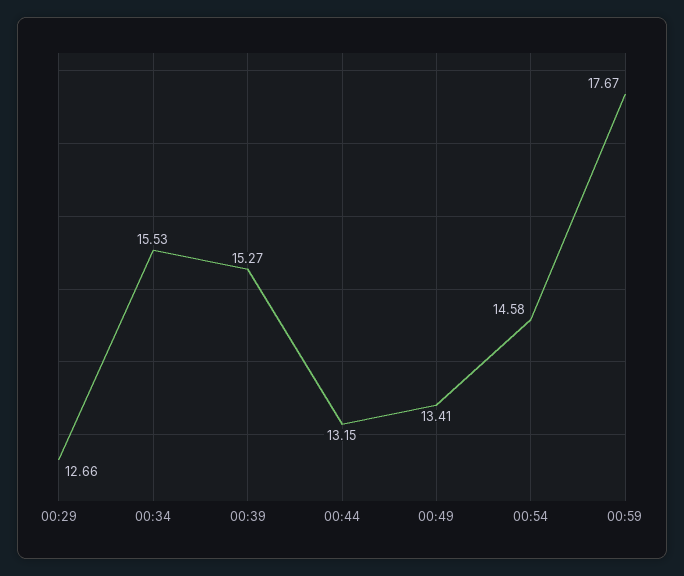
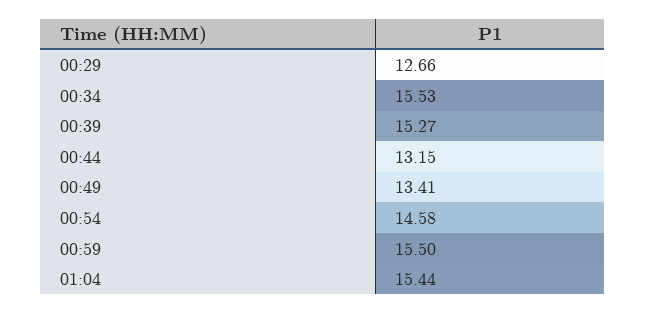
00:59: 17.67 -> 15.5
01:04: none -> 15.44

